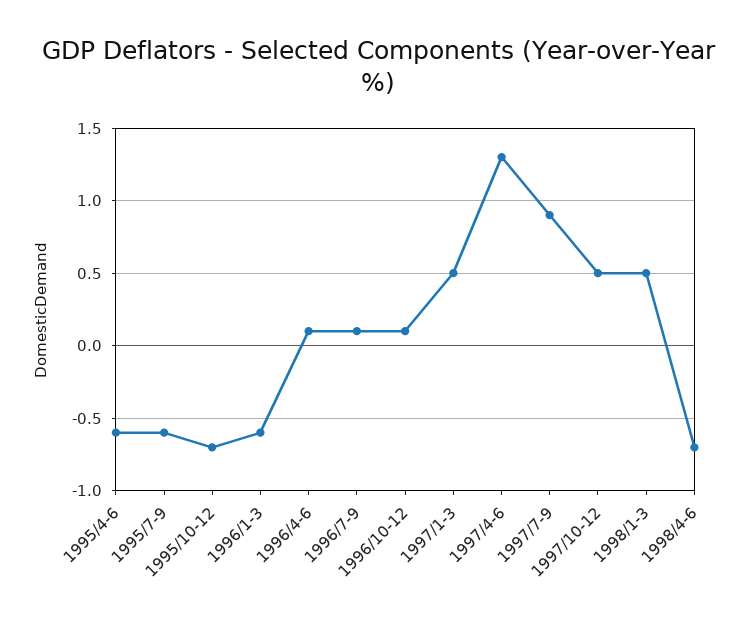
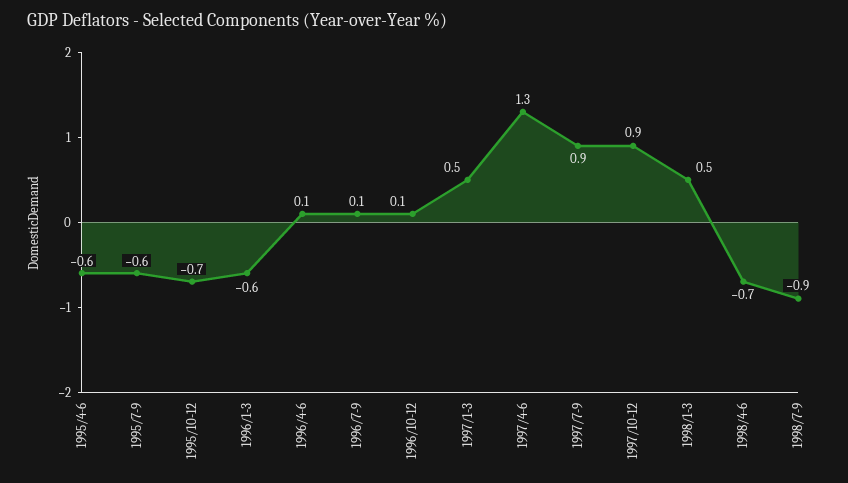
1997/10-12: 0.5 -> 0.9
1998/7-9: none -> -0.9

